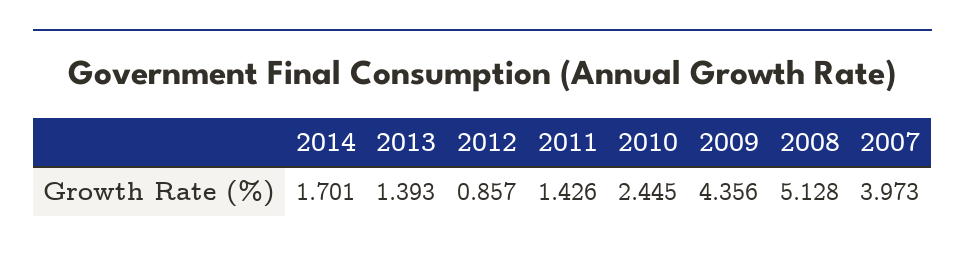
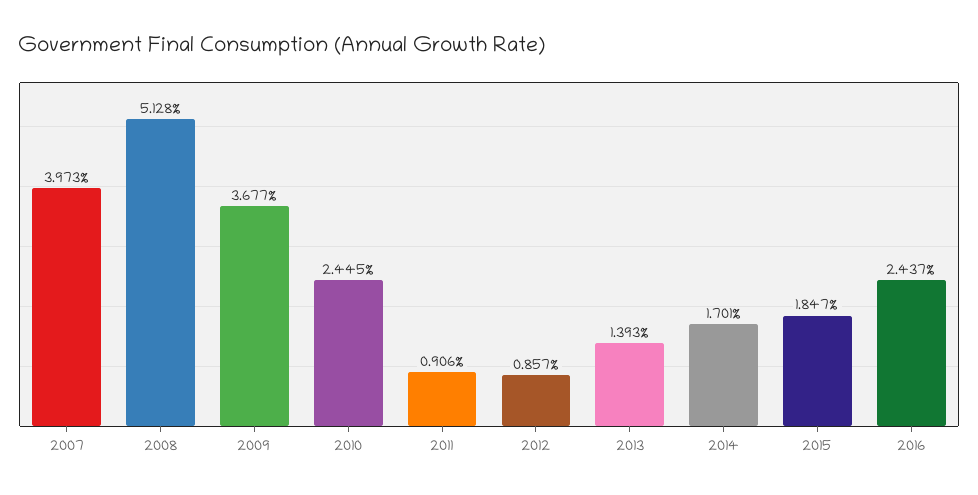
2011: 1.426 -> 0.906
2009: 4.356 -> 3.677
2015: none -> 1.847
2016: none -> 2.437

